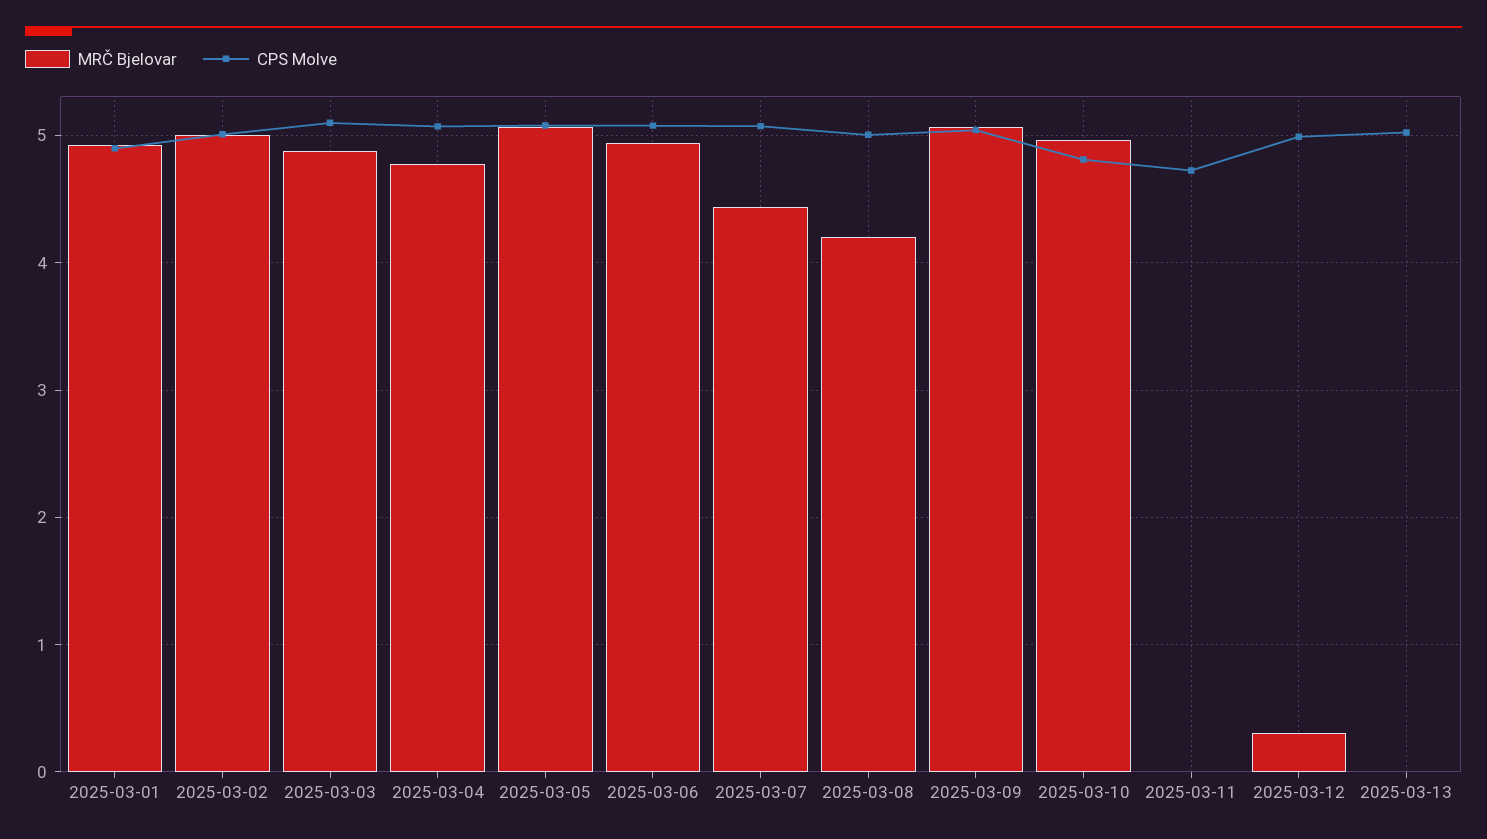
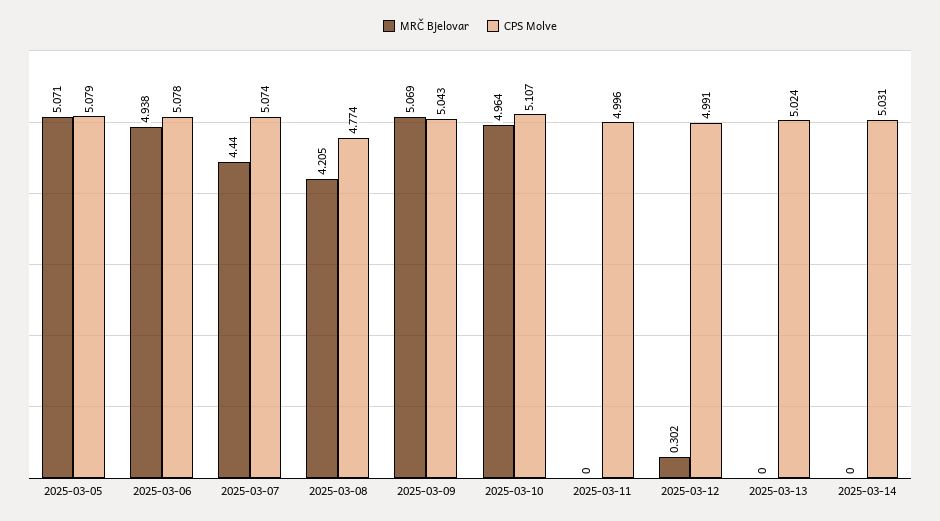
MRČ Bjelovar, 2025-03-01: 4.9 -> none
CPS Molve, 2025-03-01: 4.9 -> none
MRČ Bjelovar, 2025-03-02: 5 -> none
CPS Molve, 2025-03-02: 5 -> none
MRČ Bjelovar, 2025-03-03: 4.9 -> none
CPS Molve, 2025-03-03: 5.1 -> none
MRČ Bjelovar, 2025-03-04: 4.8 -> none
CPS Molve, 2025-03-04: 5.1 -> none
CPS Molve, 2025-03-08: 5 -> 4.774
CPS Molve, 2025-03-10: 4.8 -> 5.107
CPS Molve, 2025-03-11: 4.7 -> 4.996
MRČ Bjelovar, 2025-03-14: none -> 0
CPS Molve, 2025-03-14: none -> 5.031

